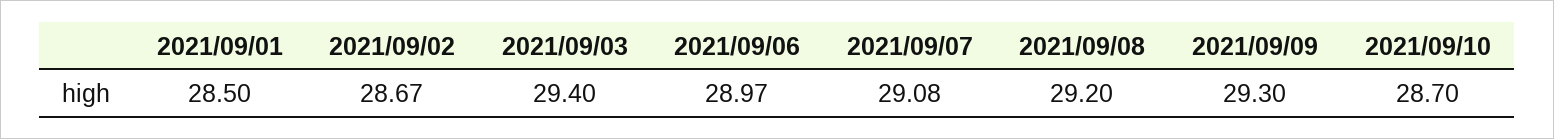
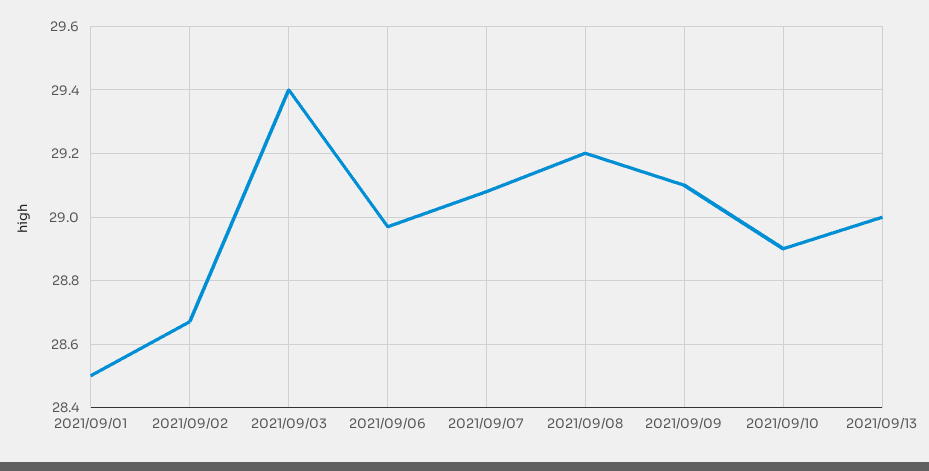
2021/09/09: 29.3 -> 29.1
2021/09/10: 28.7 -> 28.9
2021/09/13: none -> 29

